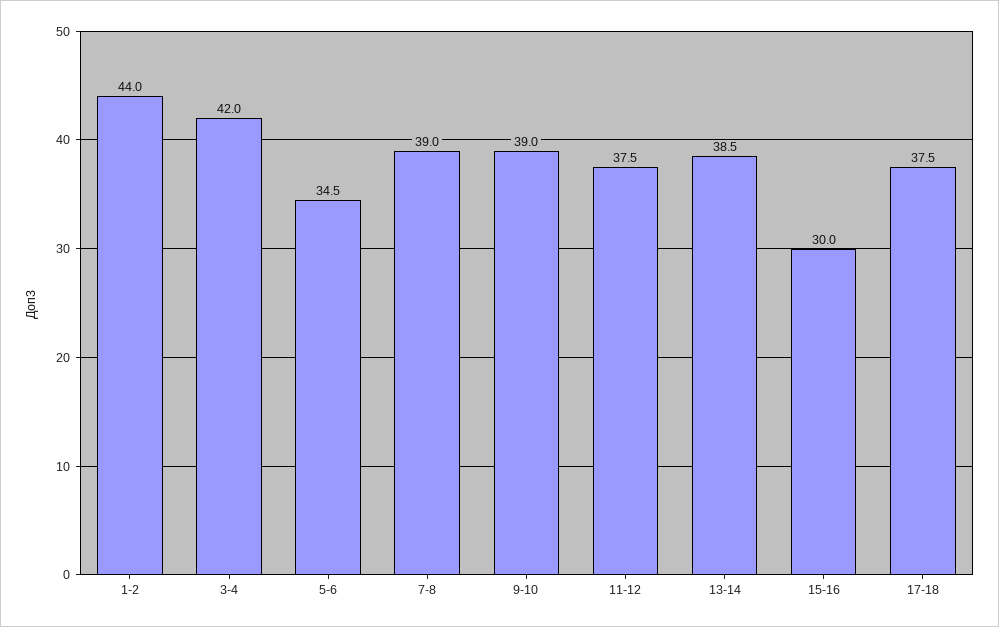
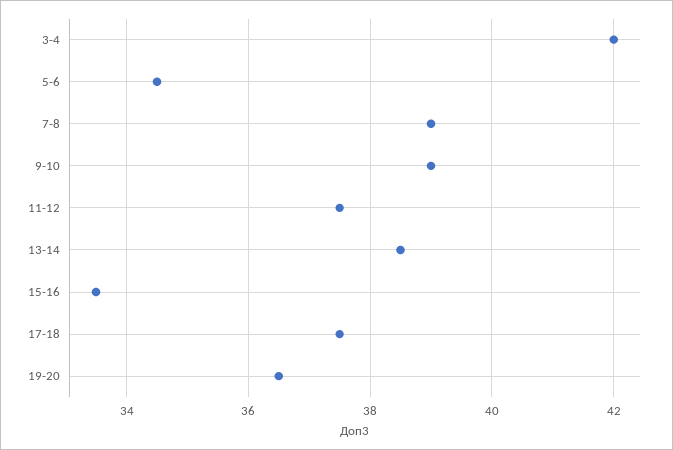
1-2: 44 -> none
15-16: 30 -> 33.5
19-20: none -> 36.5

